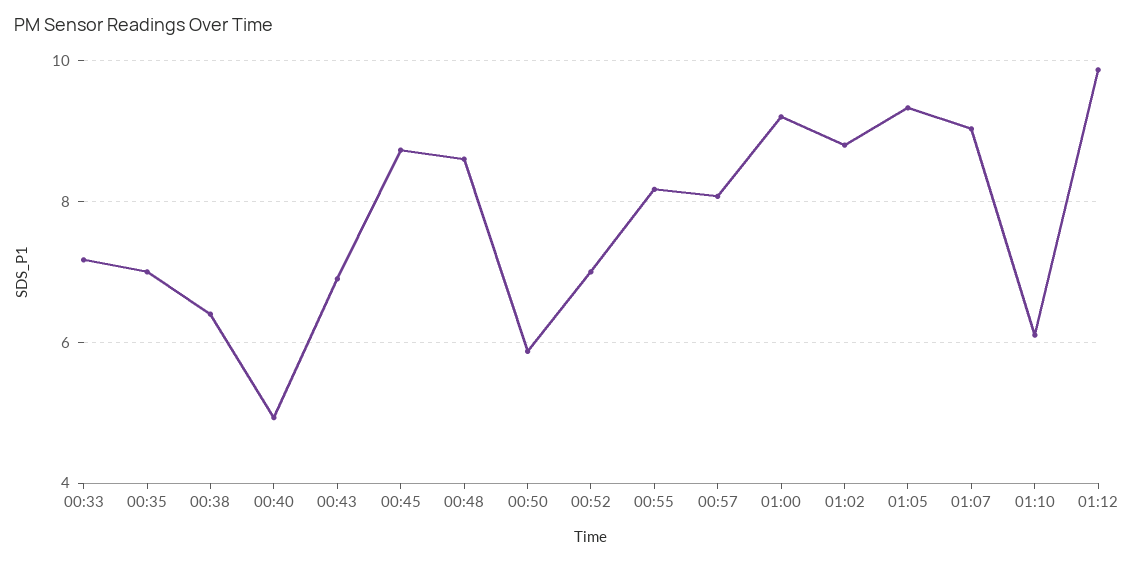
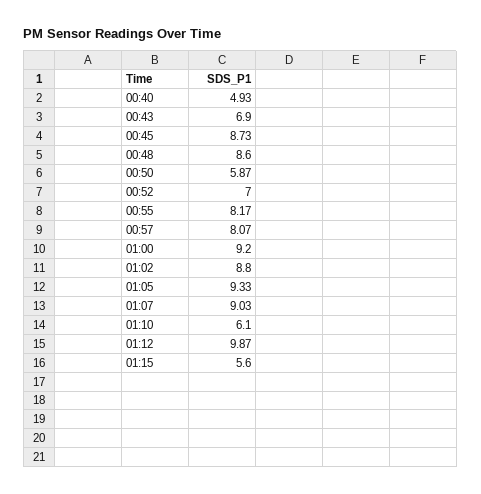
00:33: 7.2 -> none
00:35: 7 -> none
00:38: 6.4 -> none
01:15: none -> 5.6

